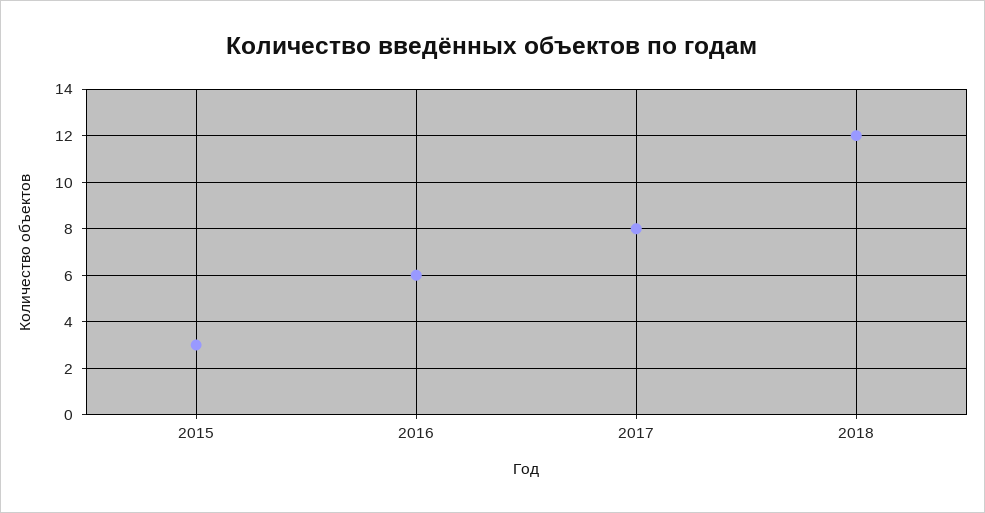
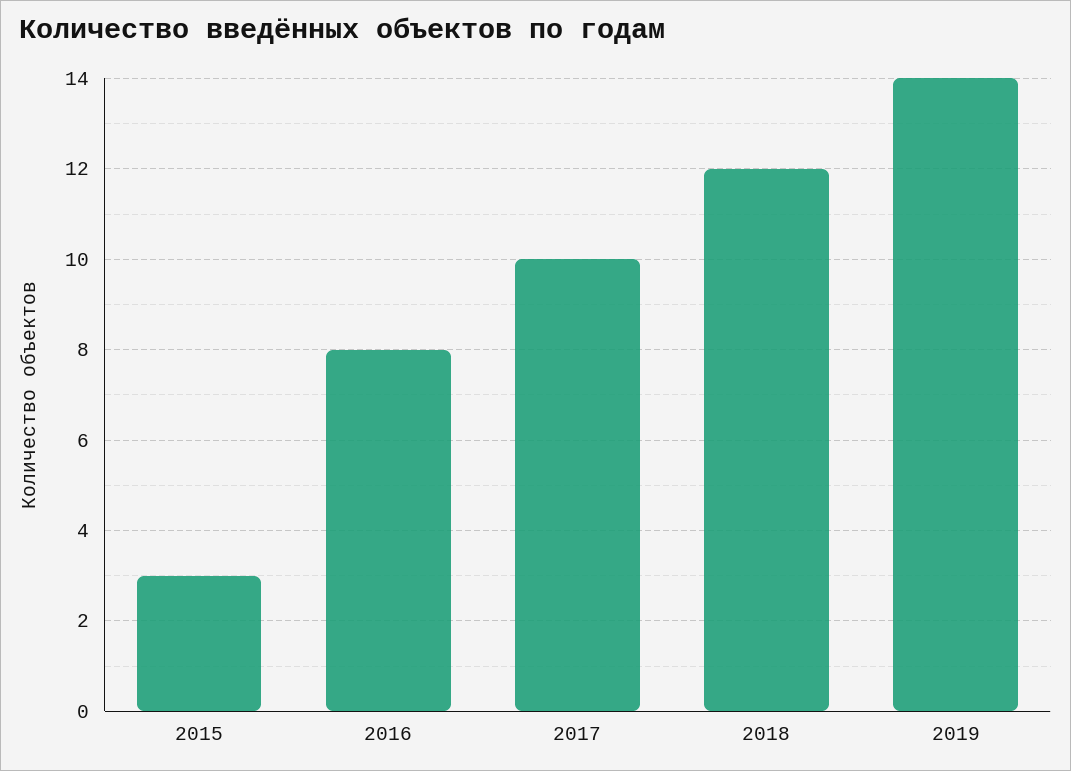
2016: 6 -> 8
2017: 8 -> 10
2019: none -> 14

